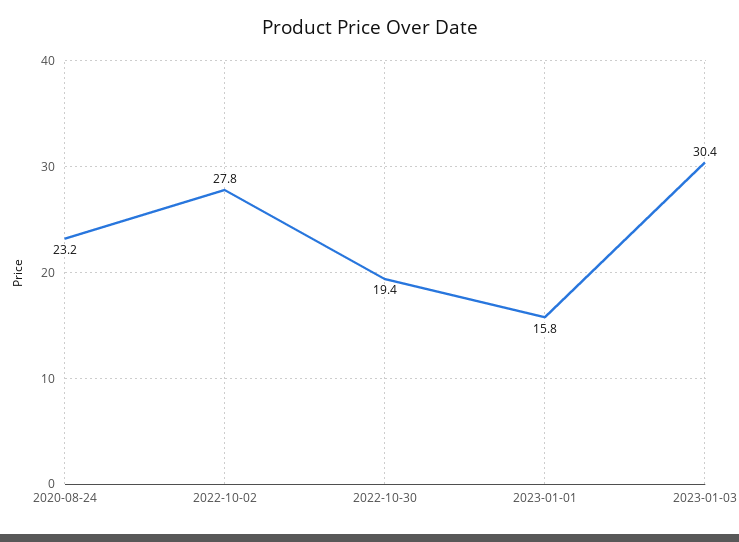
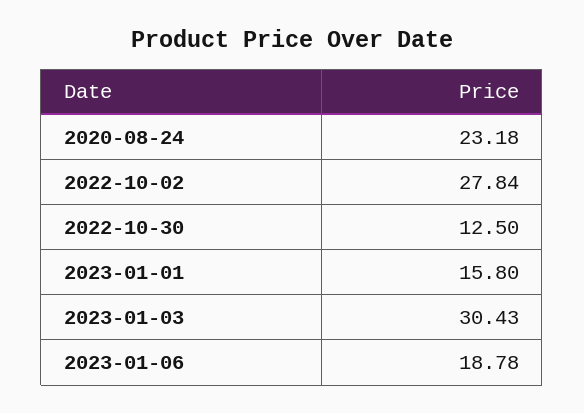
2022-10-30: 19.4 -> 12.5
2023-01-06: none -> 18.78

